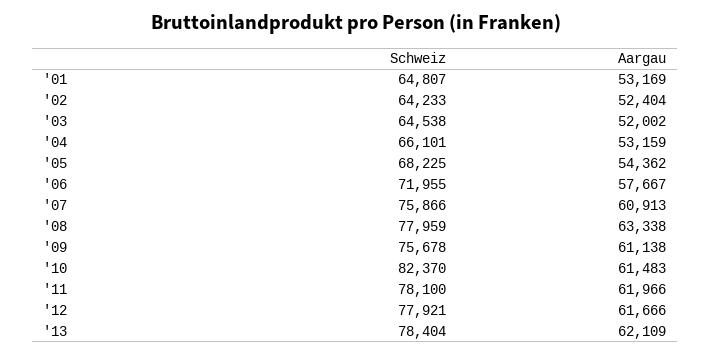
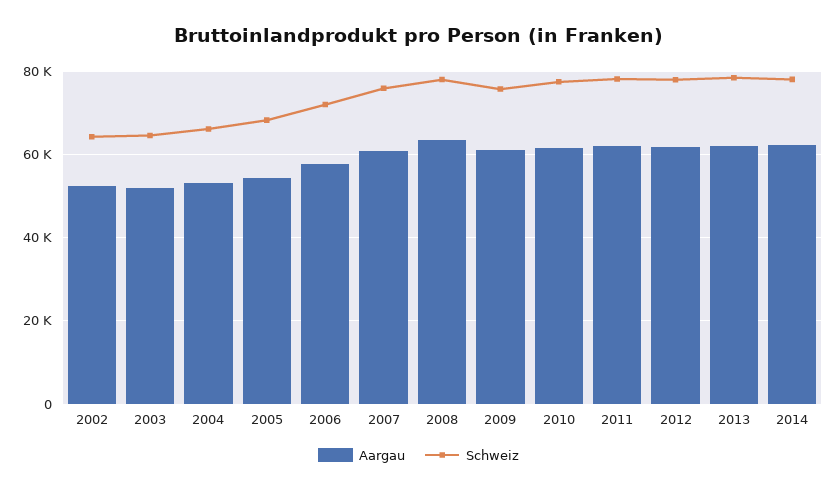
Schweiz, '01: 64807 -> none
Aargau, '01: 53169 -> none
Schweiz, '10: 82370 -> 78000
Aargau, 2014: none -> 62000
Schweiz, 2014: none -> 78000

